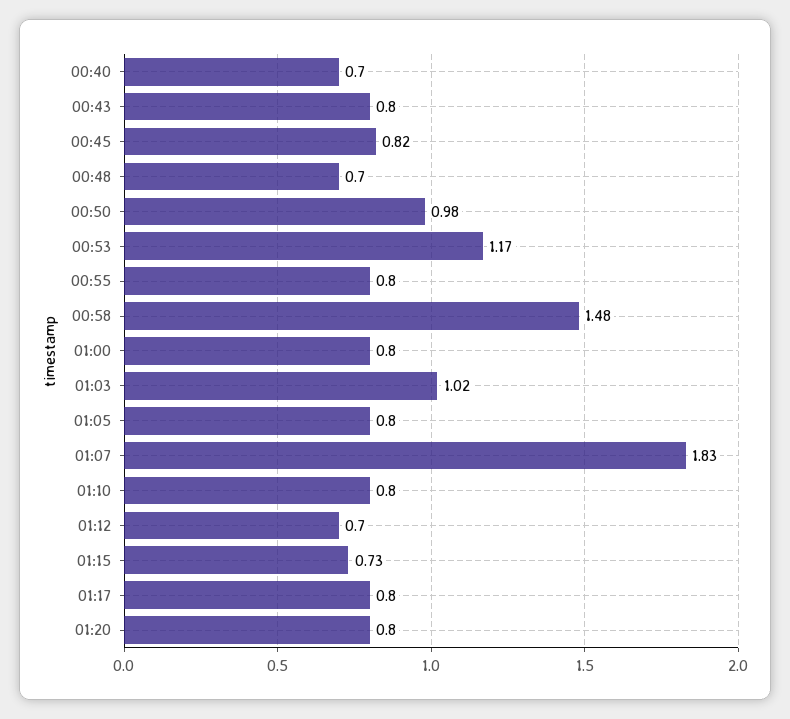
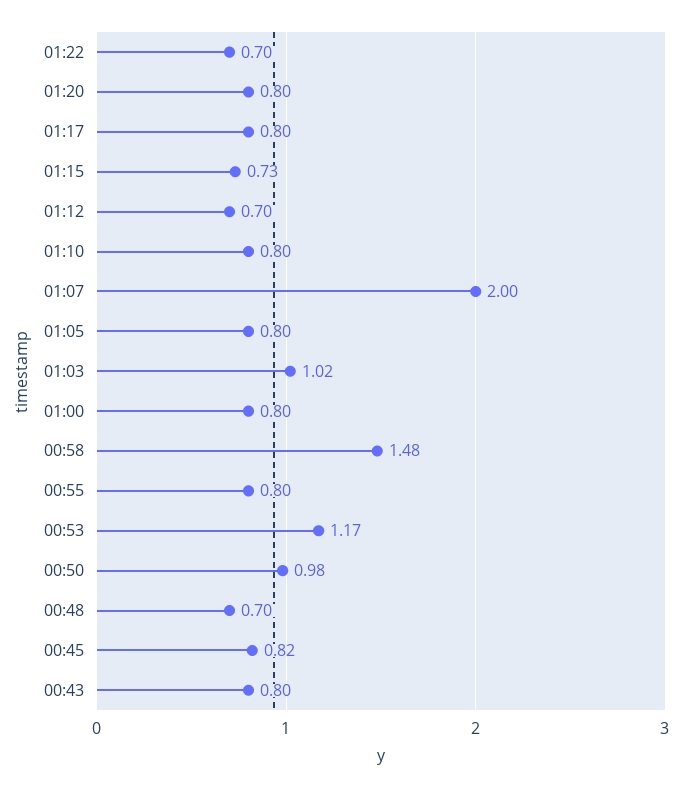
00:40: 0.7 -> none
01:07: 1.83 -> 2
01:22: none -> 0.7

